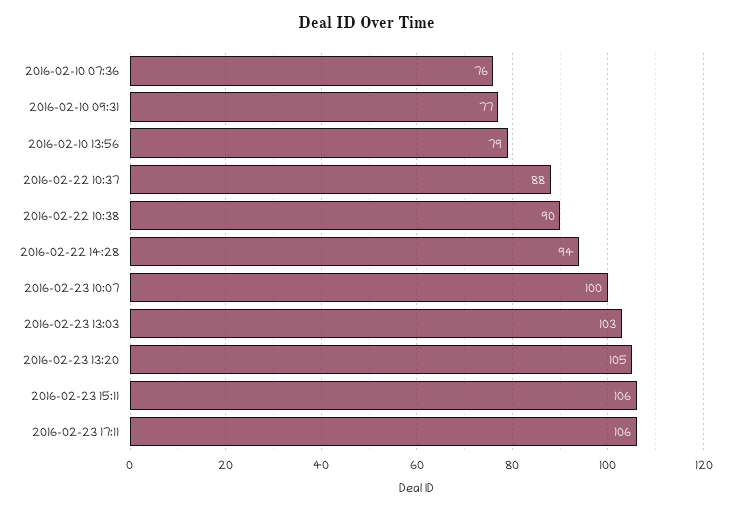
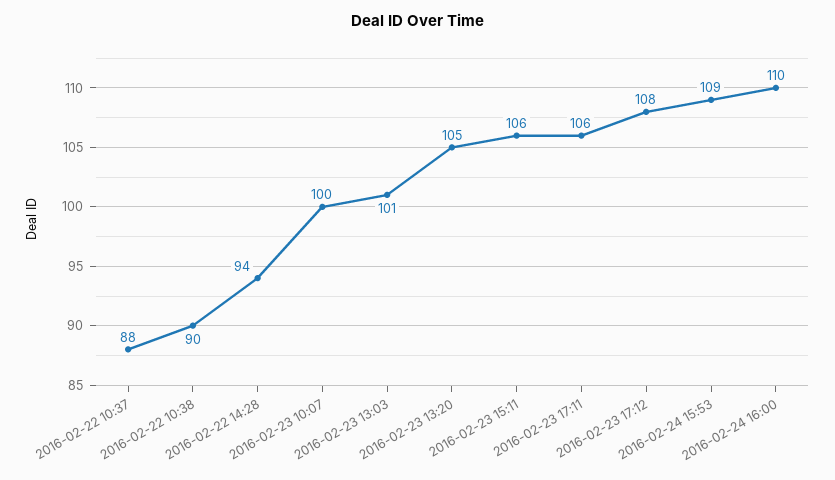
2016-02-10 07:36: 76 -> none
2016-02-10 09:31: 77 -> none
2016-02-10 13:56: 79 -> none
2016-02-23 13:03: 103 -> 101
2016-02-23 17:12: none -> 108
2016-02-24 15:53: none -> 109
2016-02-24 16:00: none -> 110

